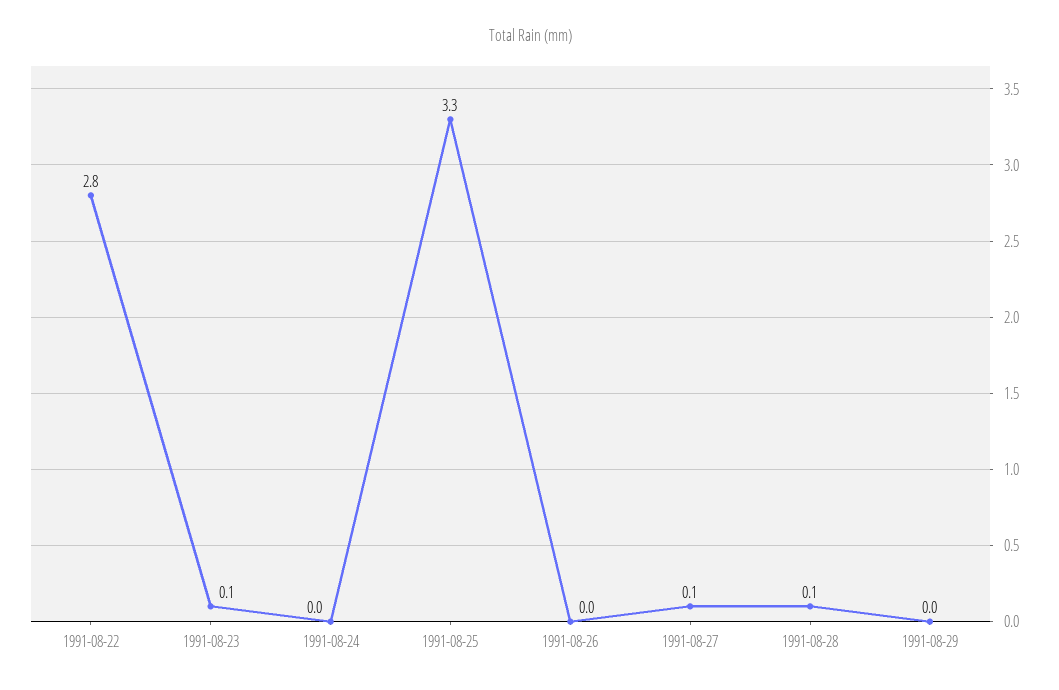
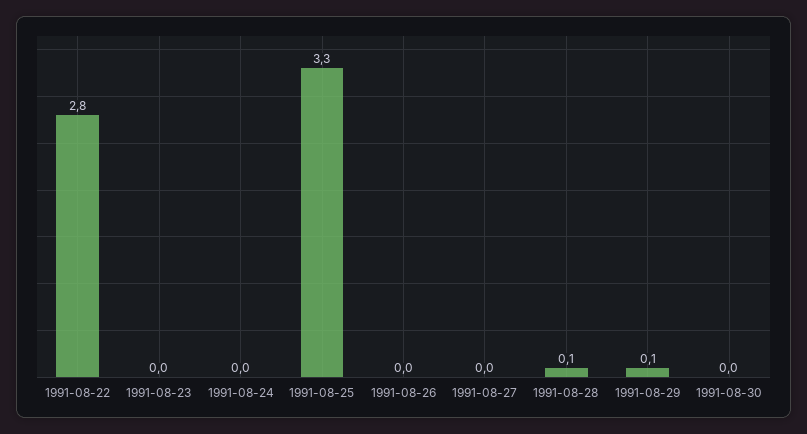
1991-08-23: 0.1 -> 0
1991-08-27: 0.1 -> 0
1991-08-29: 0 -> 0.1
1991-08-30: none -> 0

